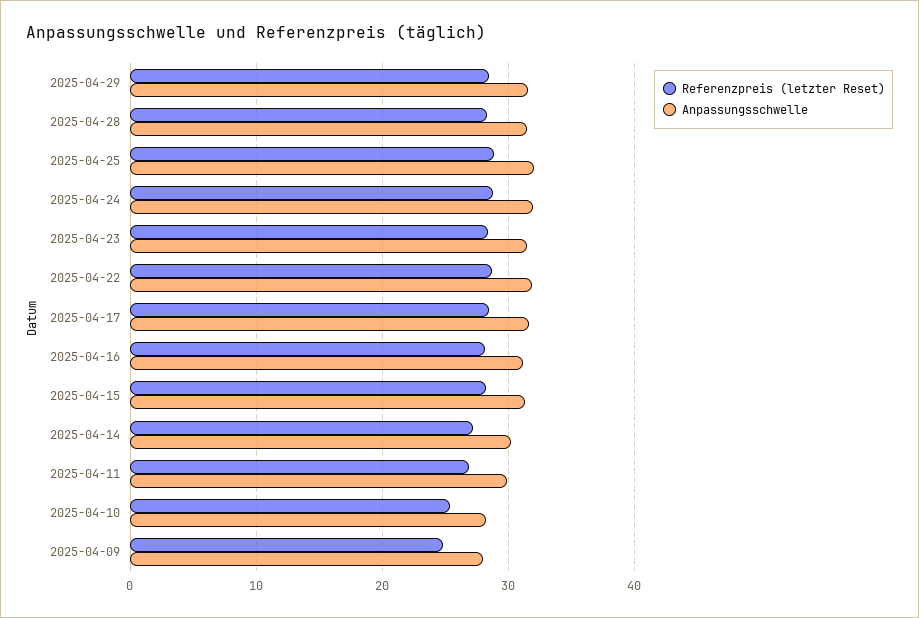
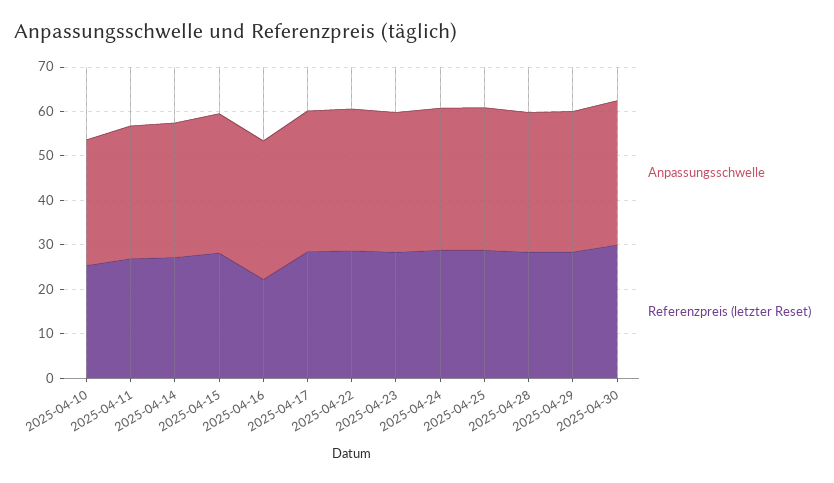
Referenzpreis (letzter Reset), 2025-04-16: 28 -> 22
Referenzpreis (letzter Reset), 2025-04-09: 25 -> none
Anpassungsschwelle, 2025-04-09: 28 -> none
Anpassungsschwelle, 2025-04-30: none -> 32
Referenzpreis (letzter Reset), 2025-04-30: none -> 30

